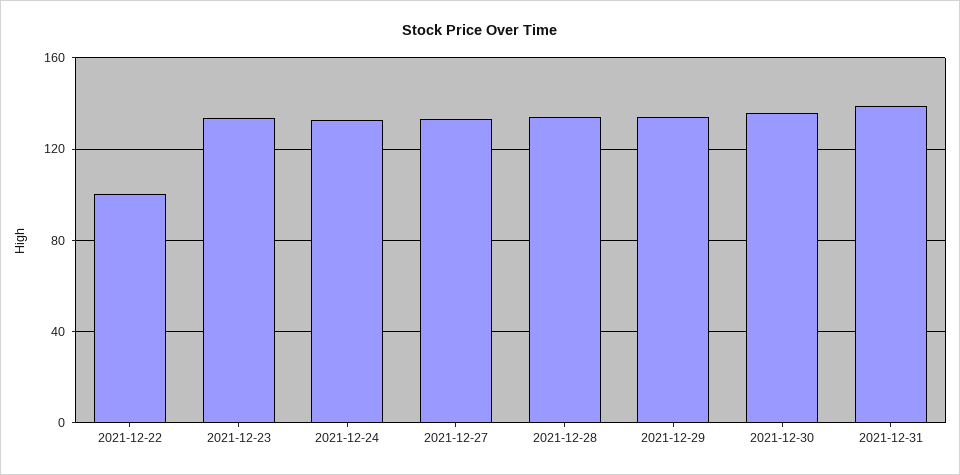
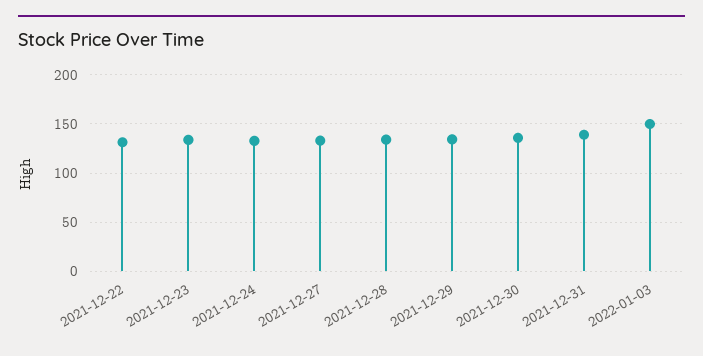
2021-12-22: 100 -> 130
2022-01-03: none -> 150

